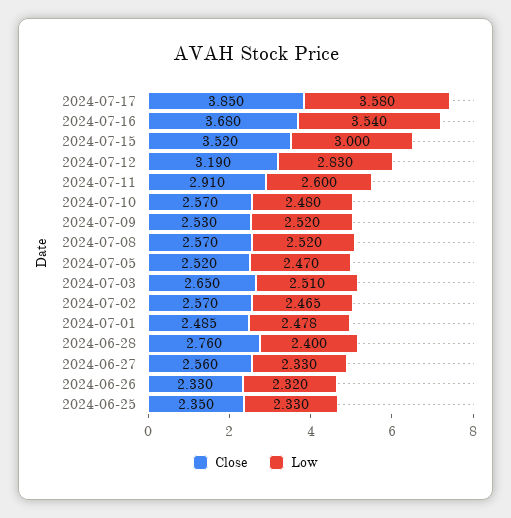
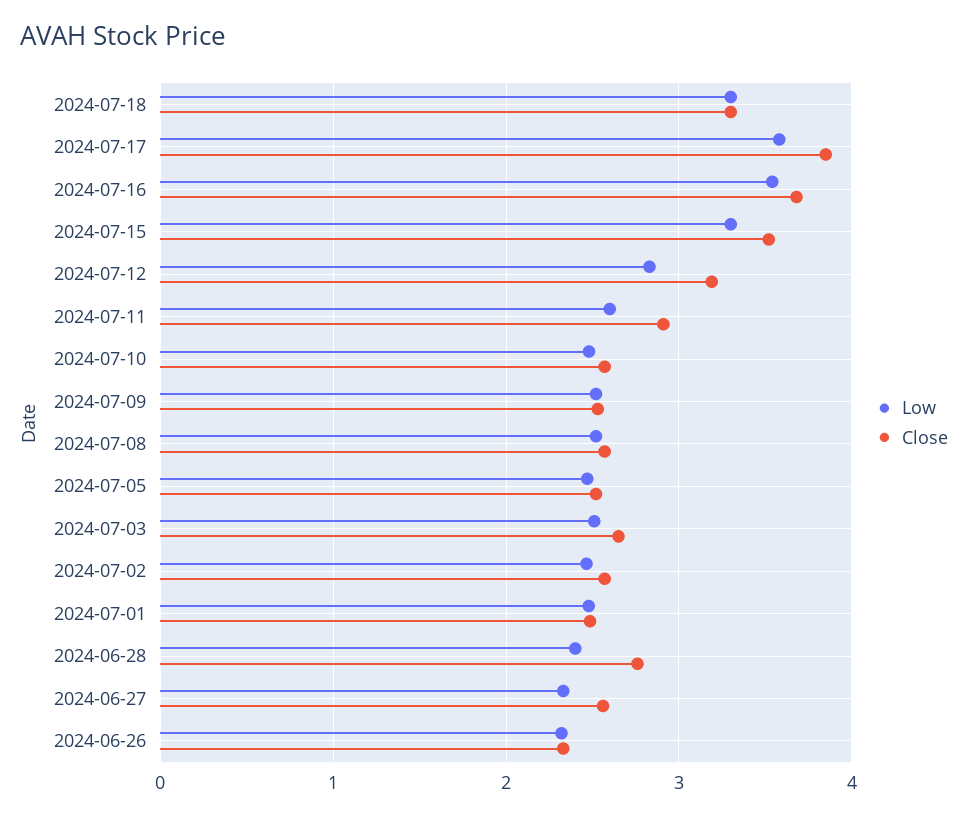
Low, 2024-07-15: 3 -> 3.3
Close, 2024-06-25: 2.35 -> none
Low, 2024-06-25: 2.33 -> none
Low, 2024-07-18: none -> 3.3
Close, 2024-07-18: none -> 3.3

